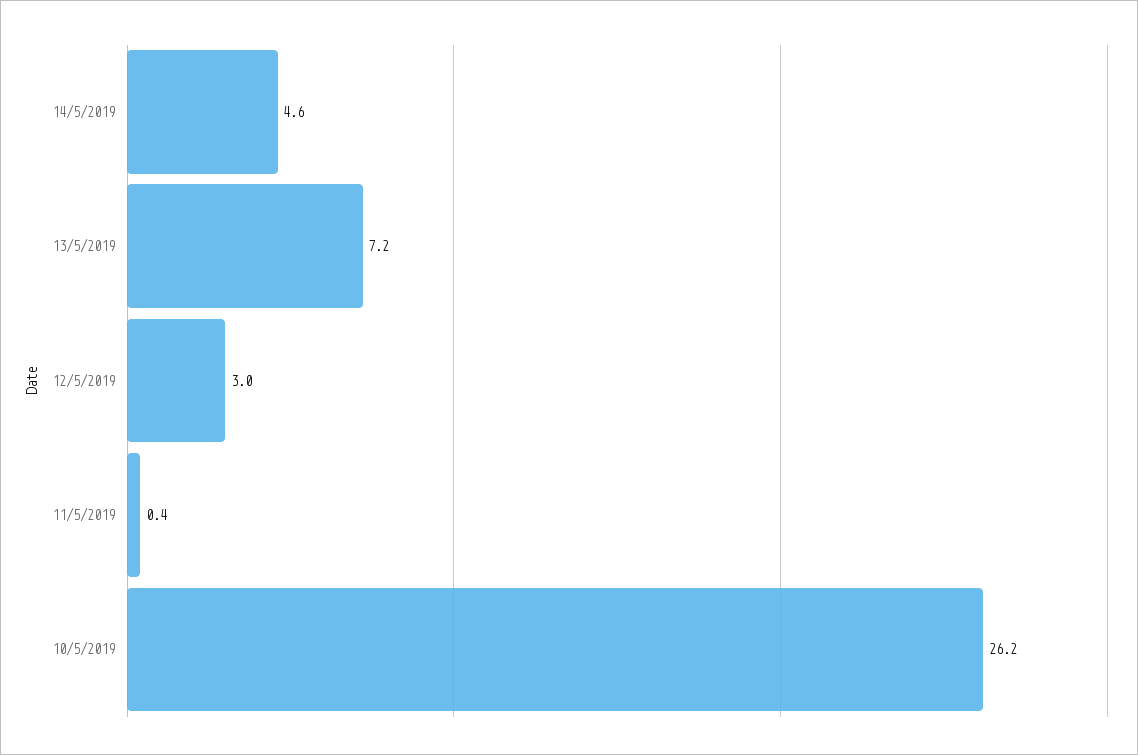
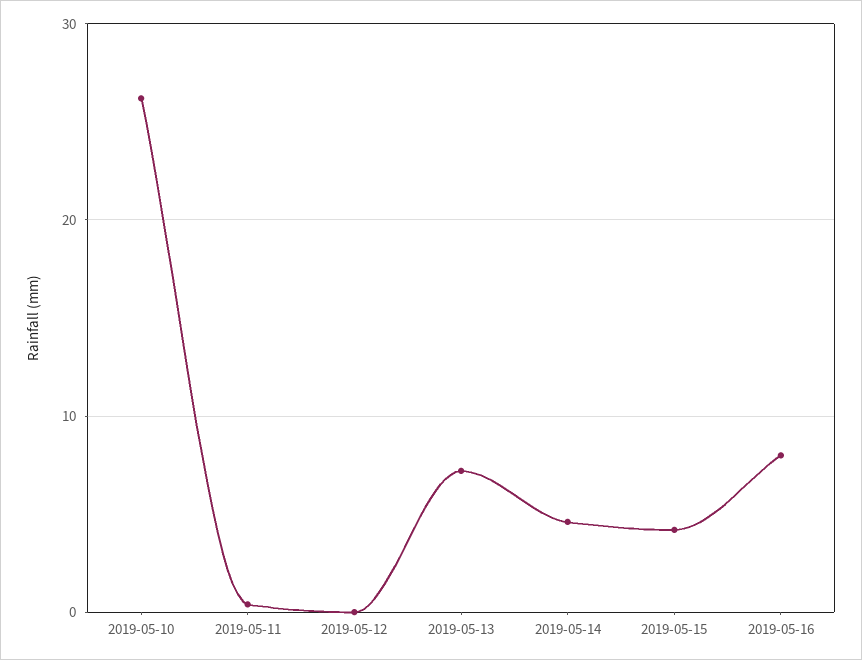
12/5/2019: 3 -> 0
2019-05-15: none -> 4
2019-05-16: none -> 8

